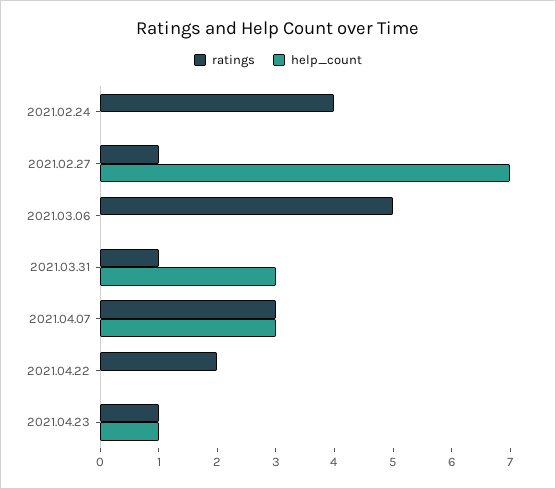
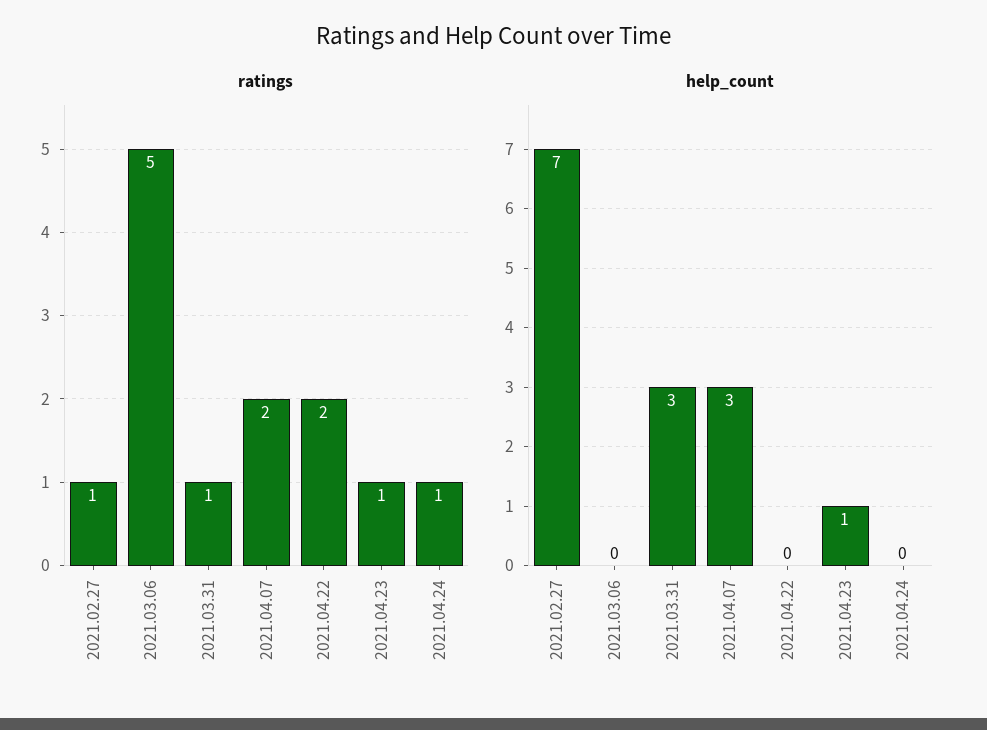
ratings, 2021.02.24: 4 -> none
help_count, 2021.02.24: 0 -> none
ratings, 2021.04.07: 3 -> 2
ratings, 2021.04.24: none -> 1
help_count, 2021.04.24: none -> 0

